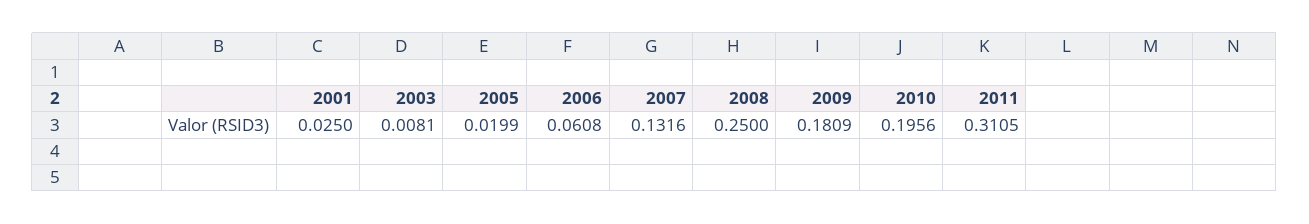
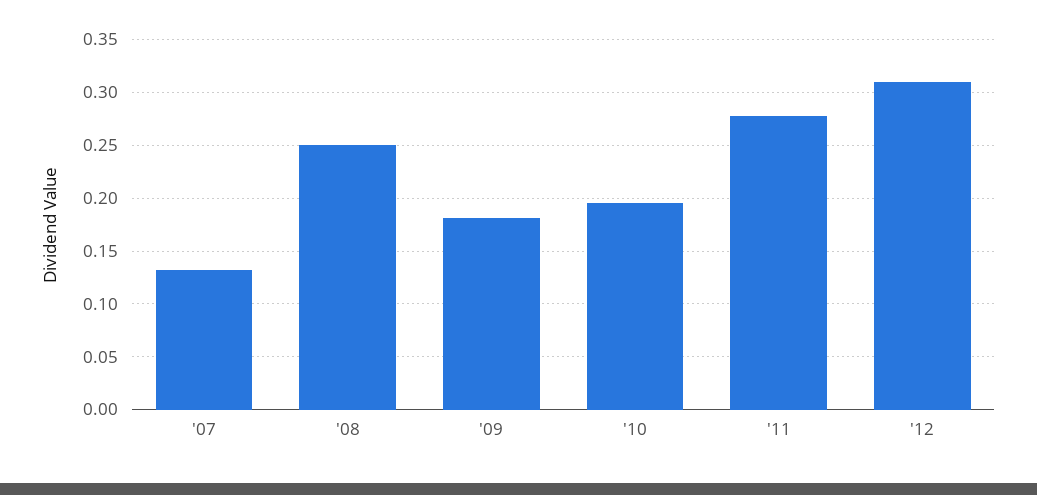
2001: 0.025 -> none
2003: 0.0081 -> none
2005: 0.0199 -> none
2006: 0.0608 -> none
2011: 0.3105 -> 0.28
'12: none -> 0.31

